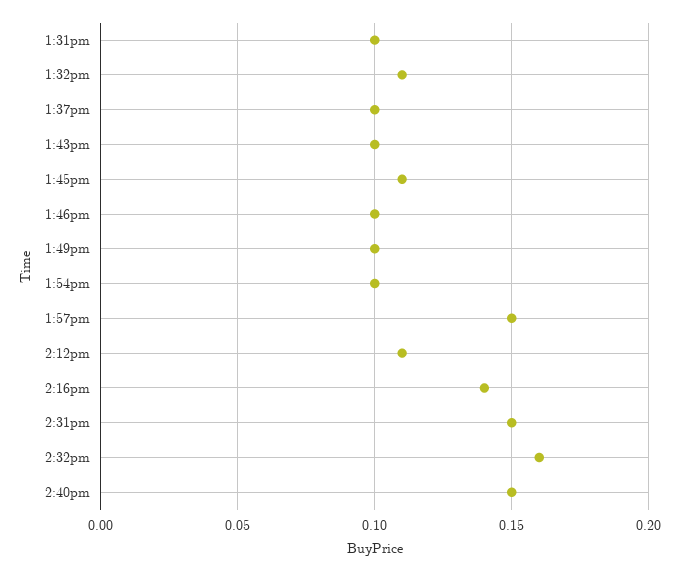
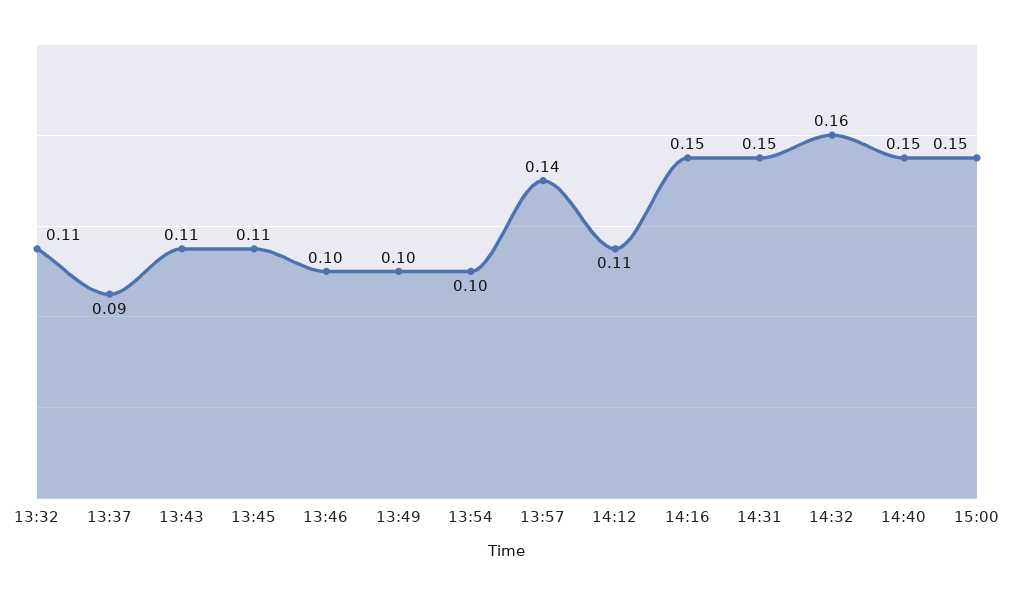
1:31pm: 0.1 -> none
1:37pm: 0.1 -> 0.09
1:43pm: 0.1 -> 0.11
1:57pm: 0.15 -> 0.14
2:16pm: 0.14 -> 0.15
15:00: none -> 0.15

